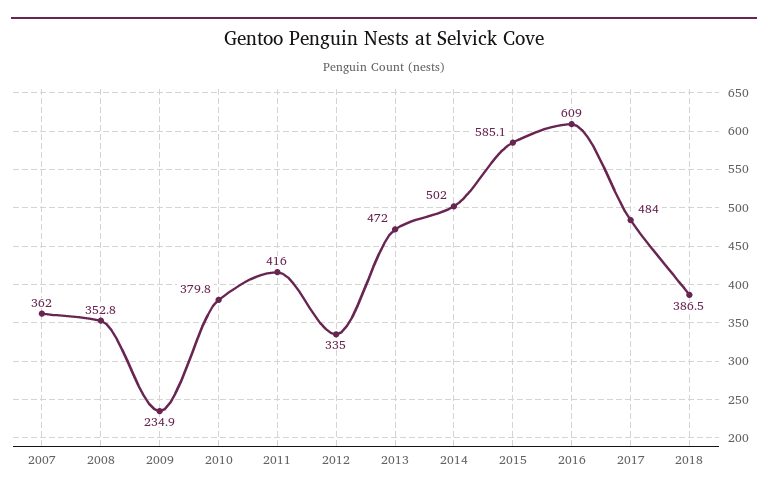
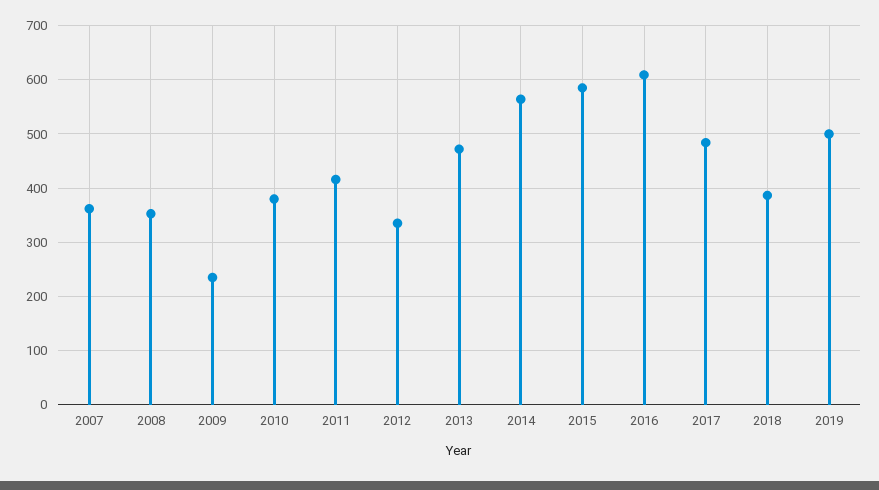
2014: 502 -> 560
2019: none -> 500

